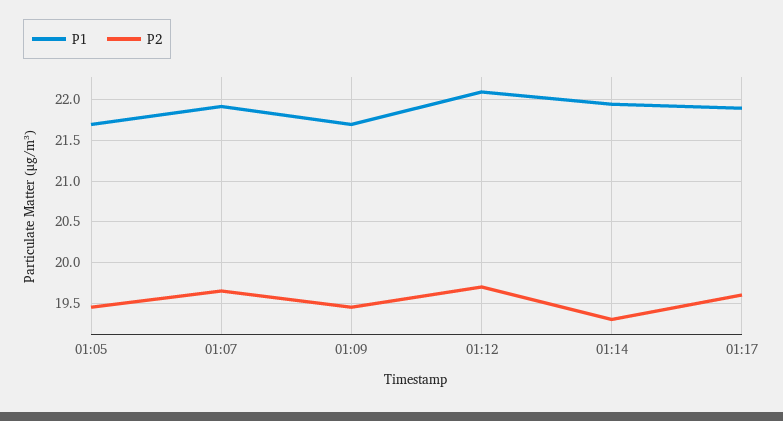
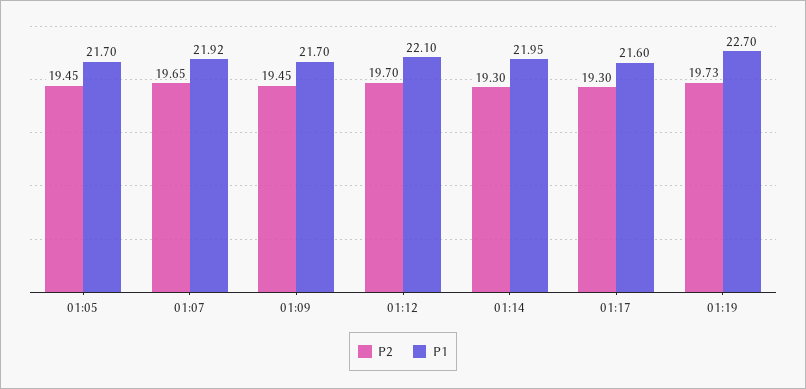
P1, 01:17: 21.9 -> 21.6
P2, 01:17: 19.6 -> 19.3
P2, 01:19: none -> 19.73
P1, 01:19: none -> 22.7

